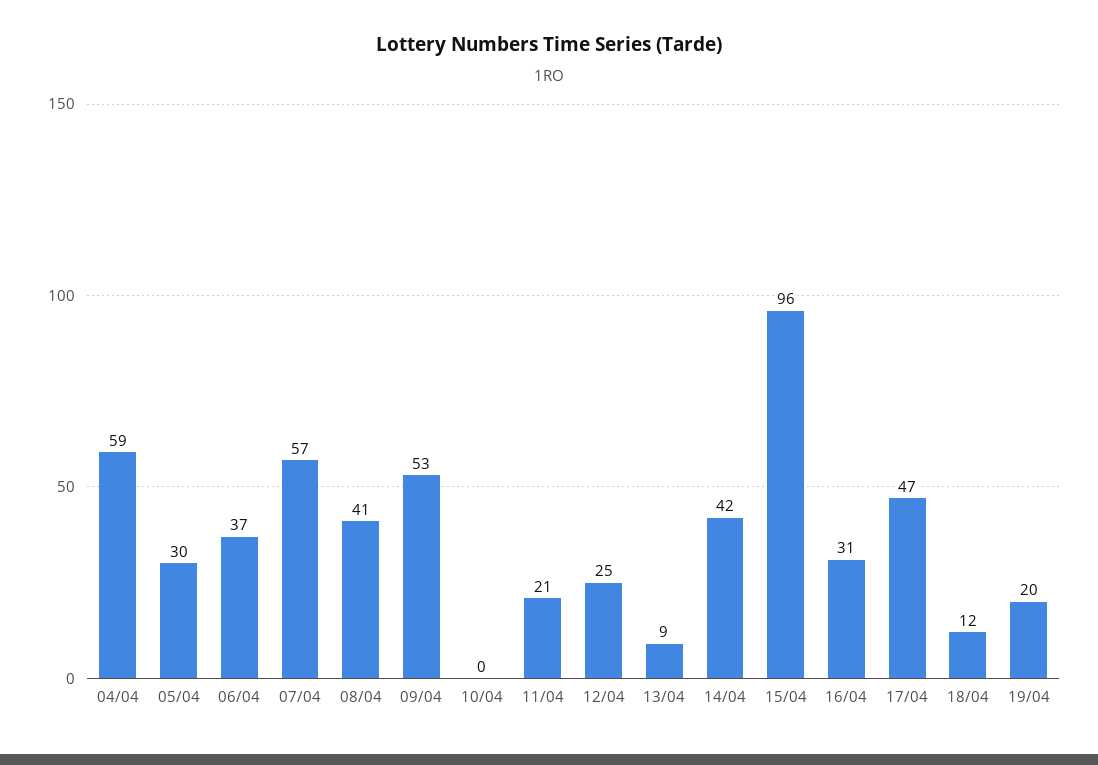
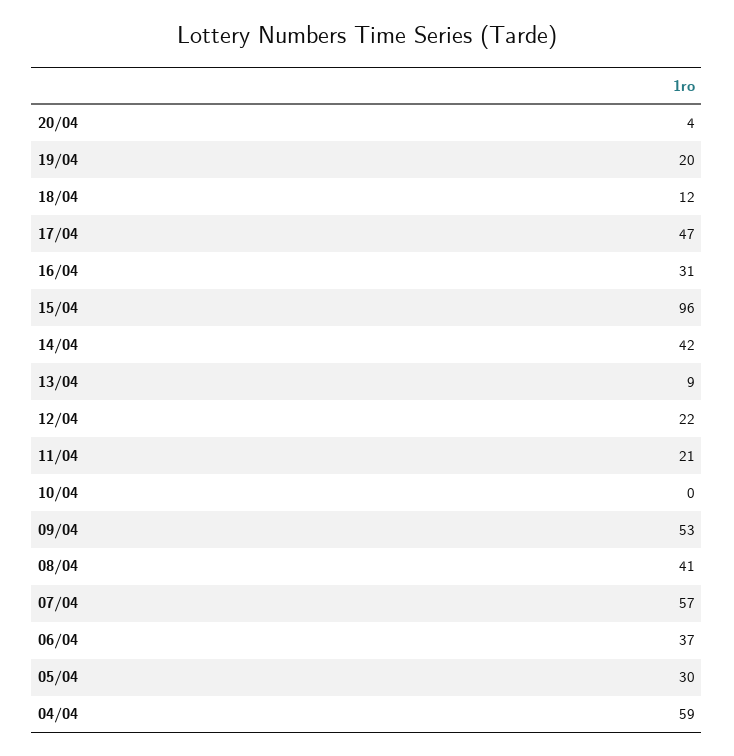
12/04: 25 -> 22
20/04: none -> 4

